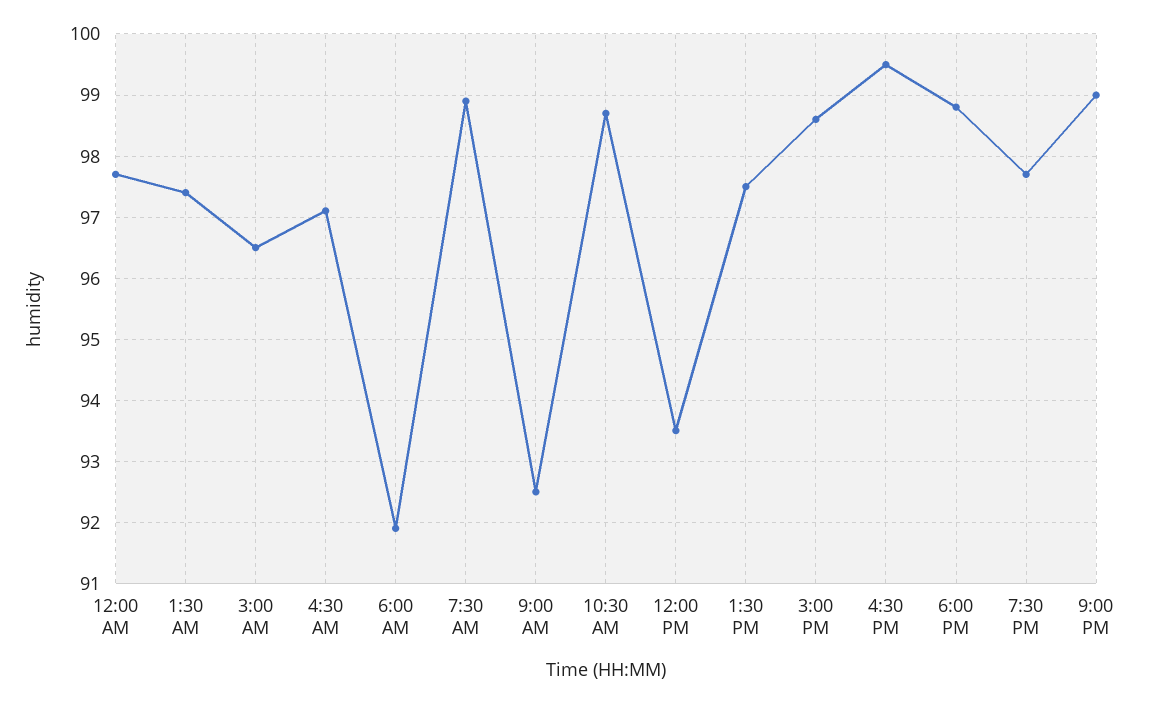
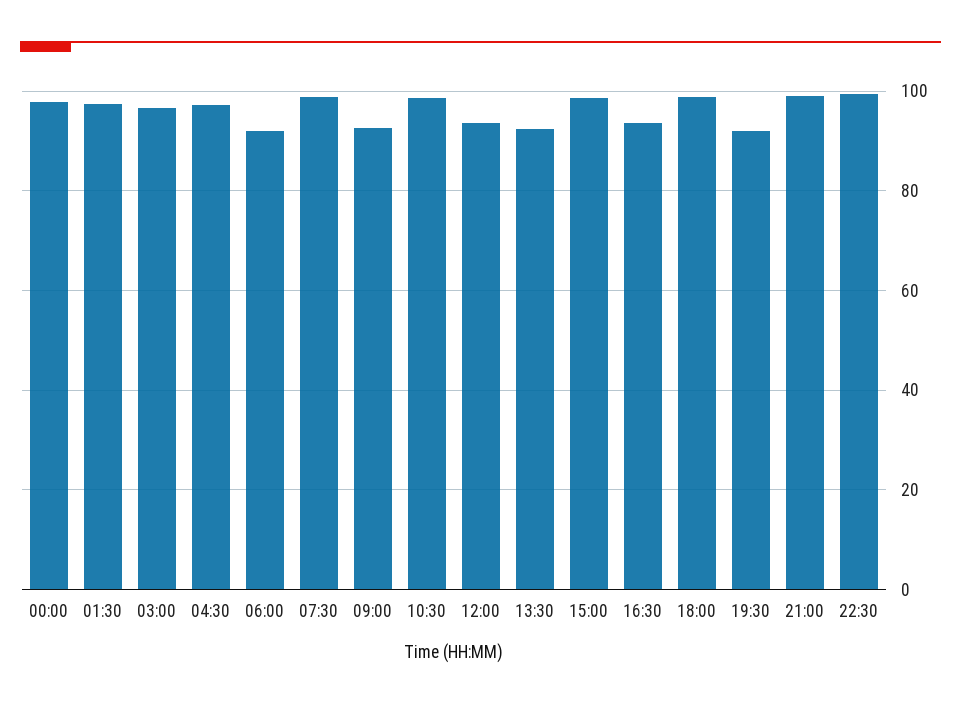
1:30 PM: 97.5 -> 92
4:30 PM: 99.5 -> 94
7:30 PM: 97.7 -> 92
22:30: none -> 100

